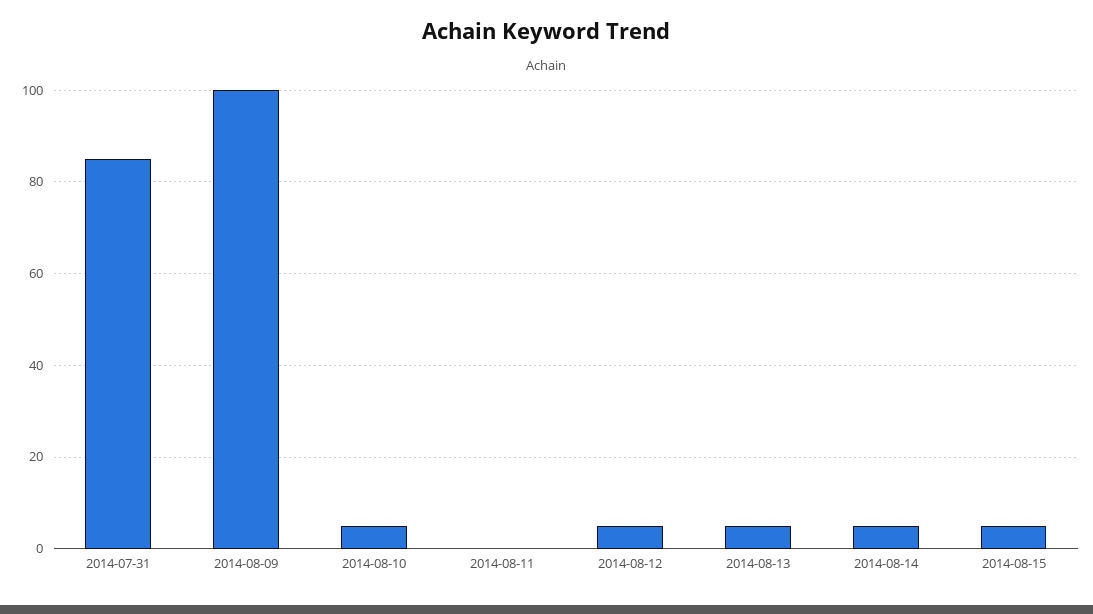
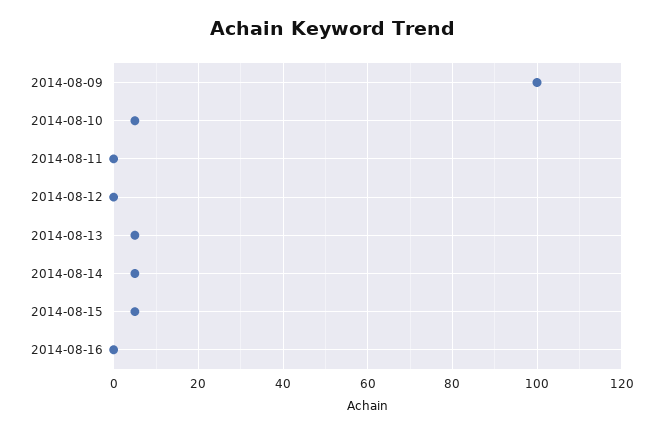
2014-07-31: 85 -> none
2014-08-12: 5 -> 0
2014-08-16: none -> 0

